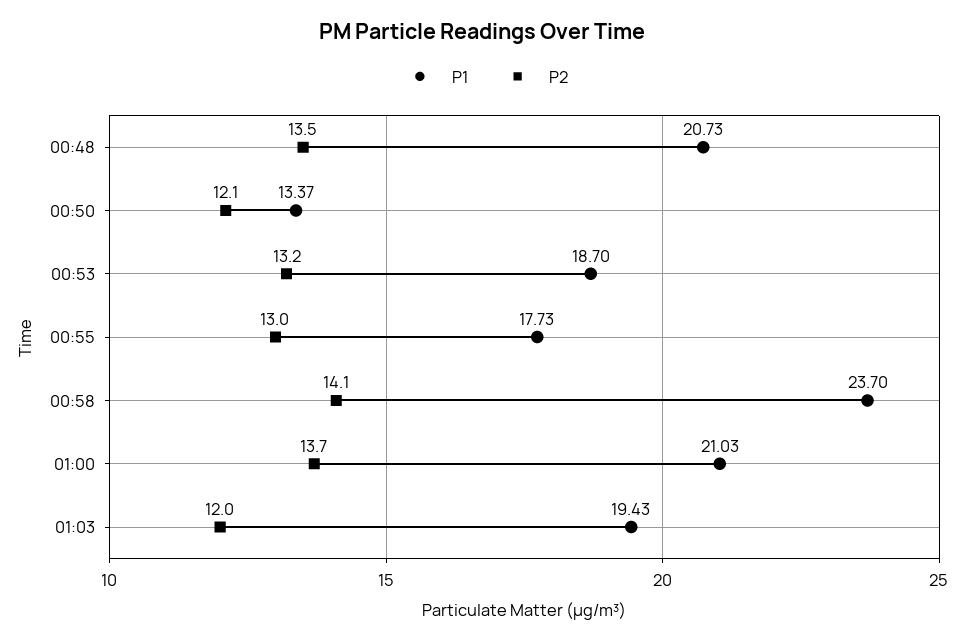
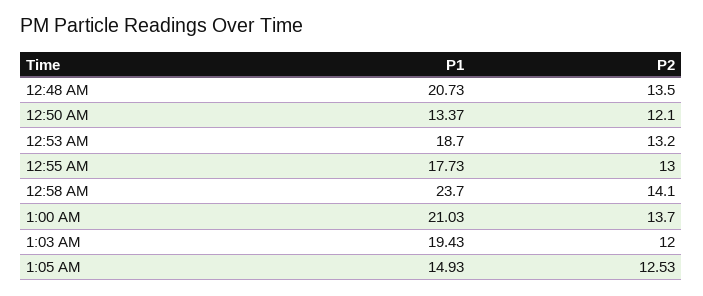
P1, 1:05 AM: none -> 14.93
P2, 1:05 AM: none -> 12.53

